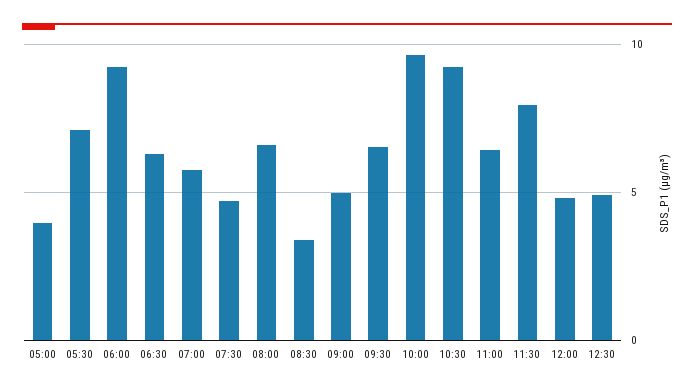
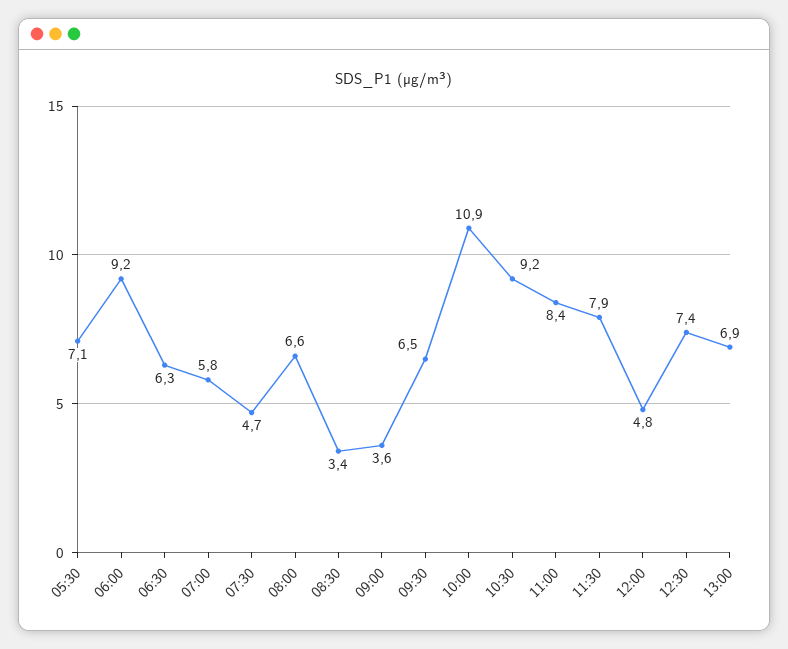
05:00: 4 -> none
09:00: 5 -> 3.6
10:00: 9.5 -> 10.9
11:00: 6.5 -> 8.4
12:30: 5 -> 7.4
13:00: none -> 6.9

